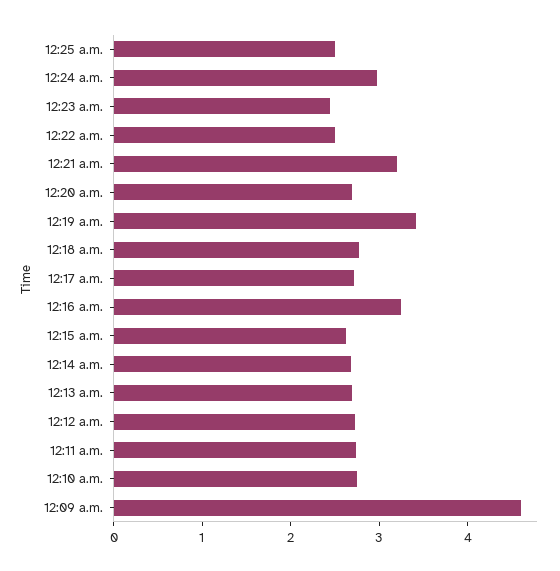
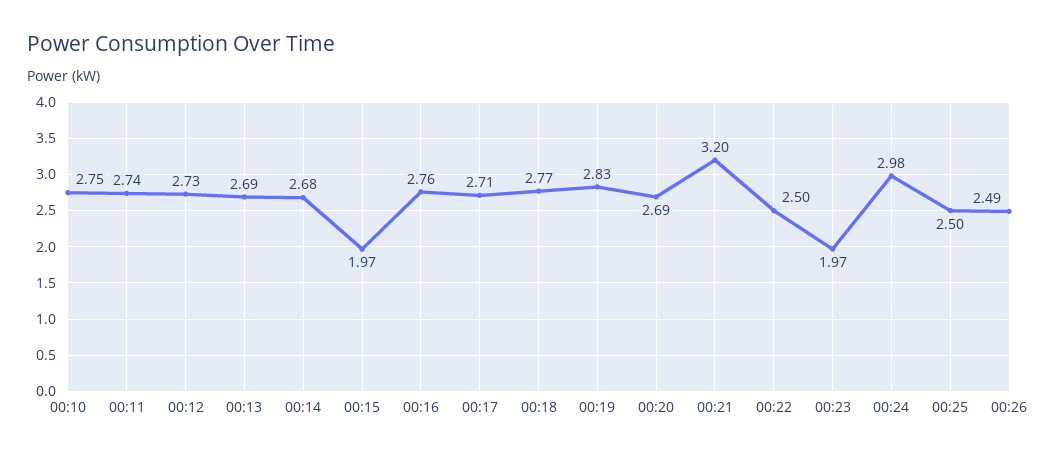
12:23 a.m.: 2.4 -> 1.97
12:19 a.m.: 3.4 -> 2.83
12:16 a.m.: 3.2 -> 2.76
12:15 a.m.: 2.6 -> 1.97
12:09 a.m.: 4.6 -> none
00:26: none -> 2.49

